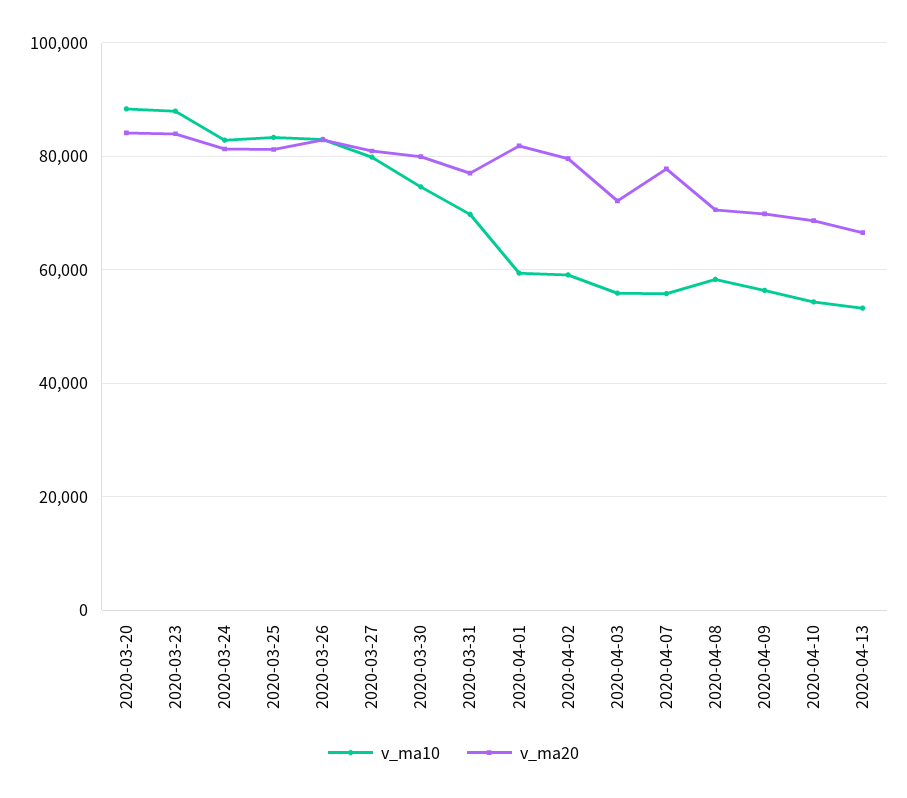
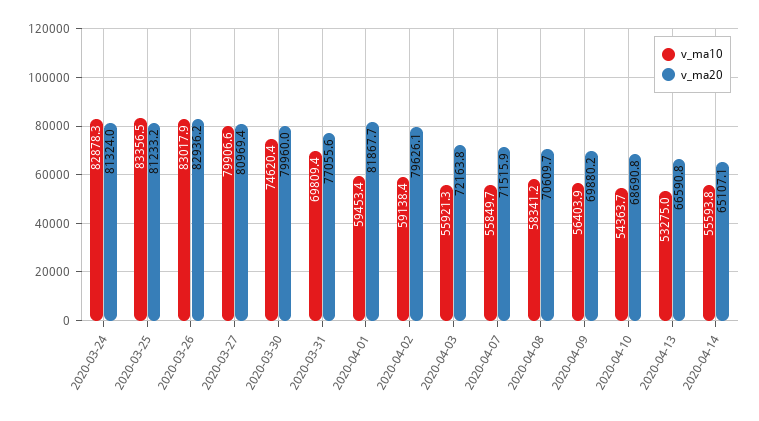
v_ma10, 2020-03-20: 88000 -> none
v_ma20, 2020-03-20: 84000 -> none
v_ma10, 2020-03-23: 88000 -> none
v_ma20, 2020-03-23: 84000 -> none
v_ma20, 2020-04-07: 78000 -> 71515.9
v_ma10, 2020-04-14: none -> 55593.8
v_ma20, 2020-04-14: none -> 65107.1

